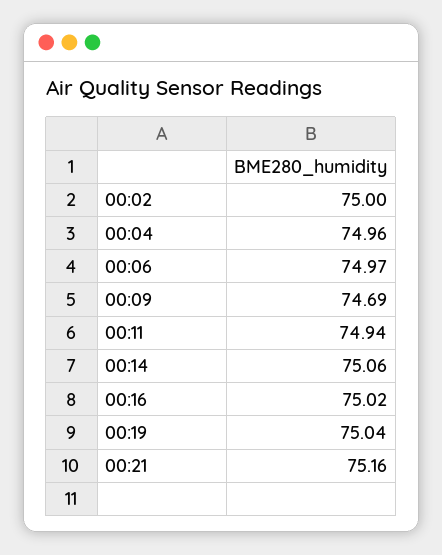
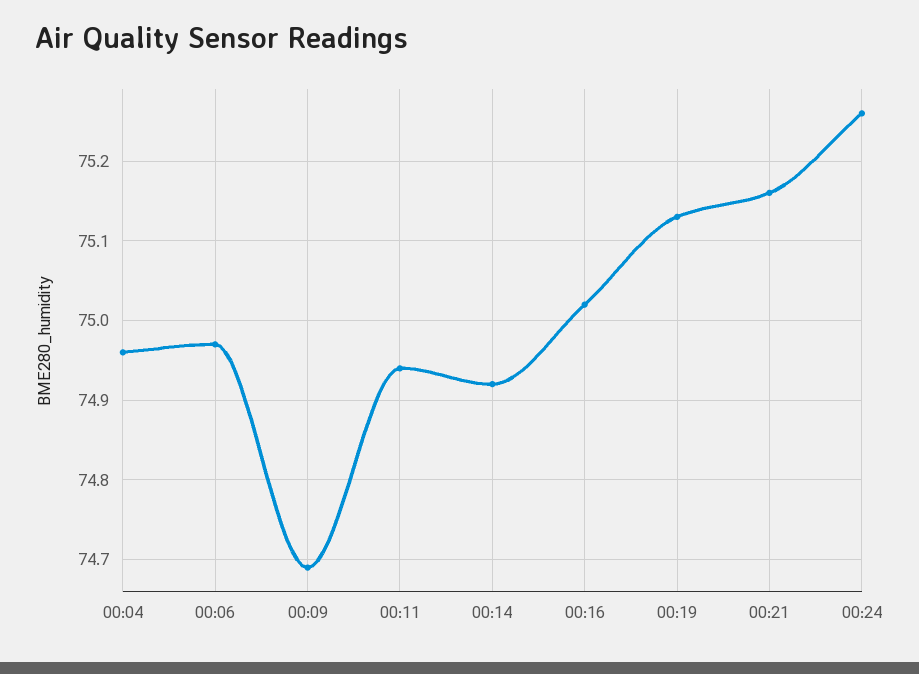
00:02: 75 -> none
00:14: 75.06 -> 74.92
00:19: 75.04 -> 75.13
00:24: none -> 75.26

